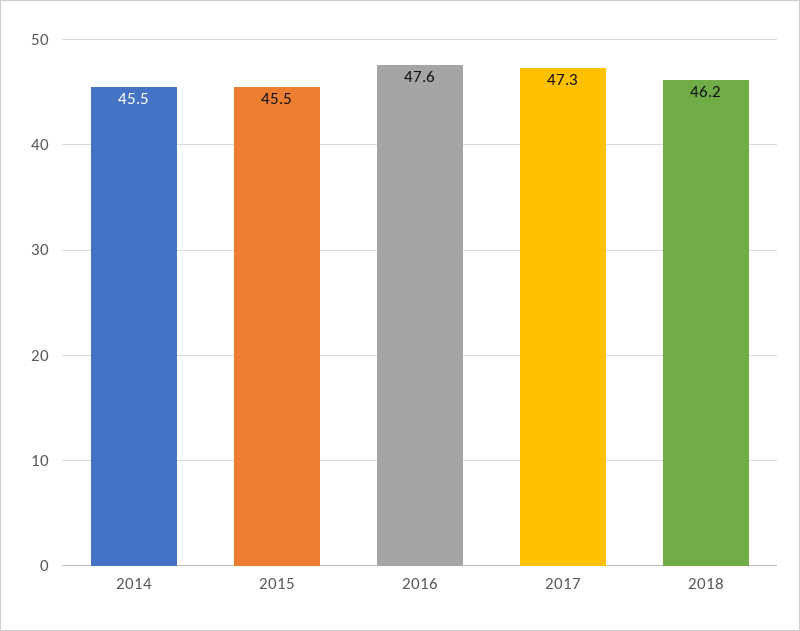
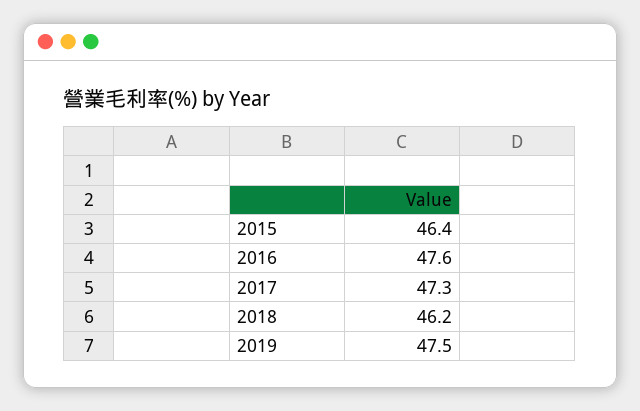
2014: 45.5 -> none
2015: 45.5 -> 46.4
2019: none -> 47.5

